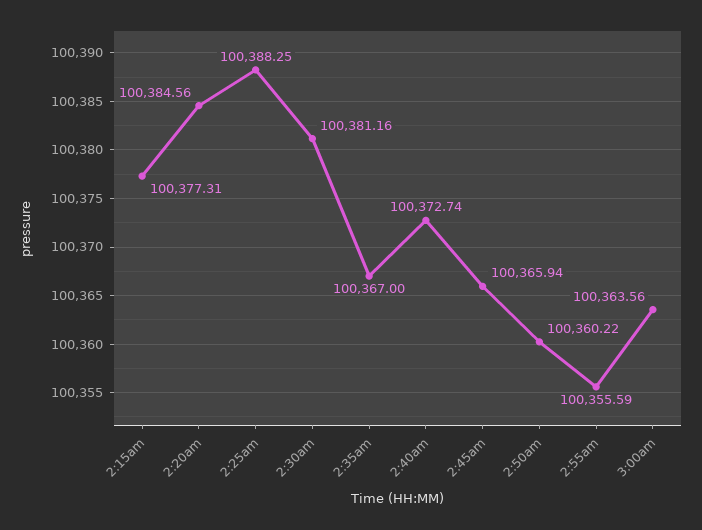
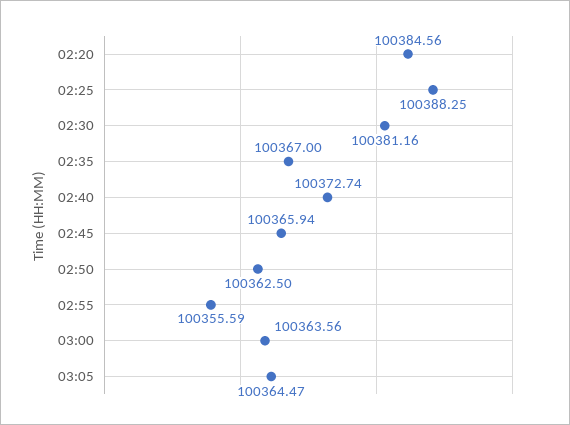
2:15am: 100377.31 -> none
2:50am: 100360.22 -> 100362.5
03:05: none -> 100364.47

